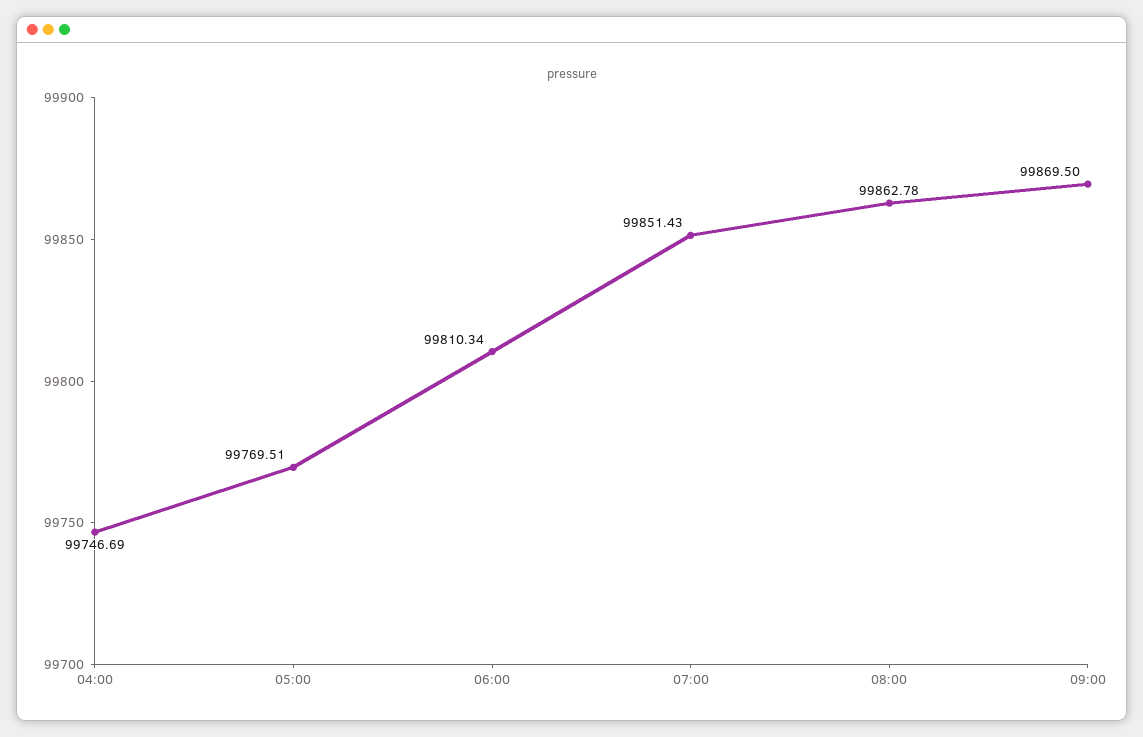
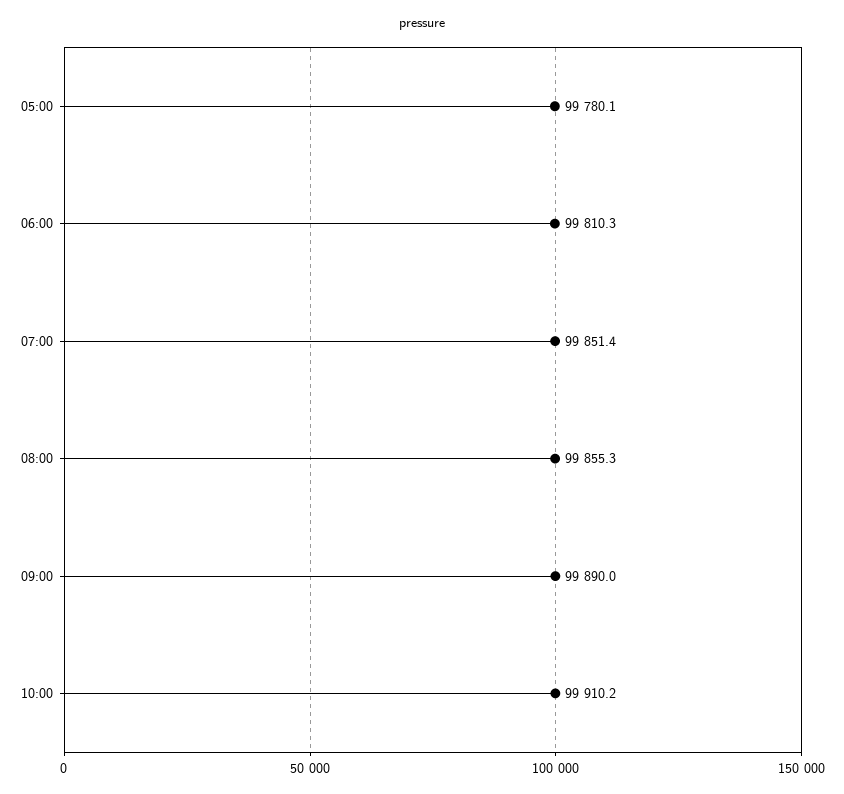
04:00: 99746.69 -> none
05:00: 99769.51 -> 99780.1
08:00: 99862.78 -> 99855.3
09:00: 99869.5 -> 99890
10:00: none -> 99910.2

